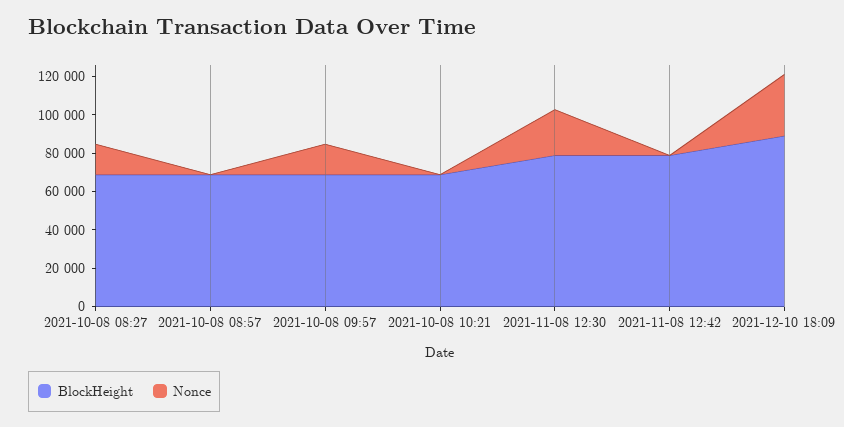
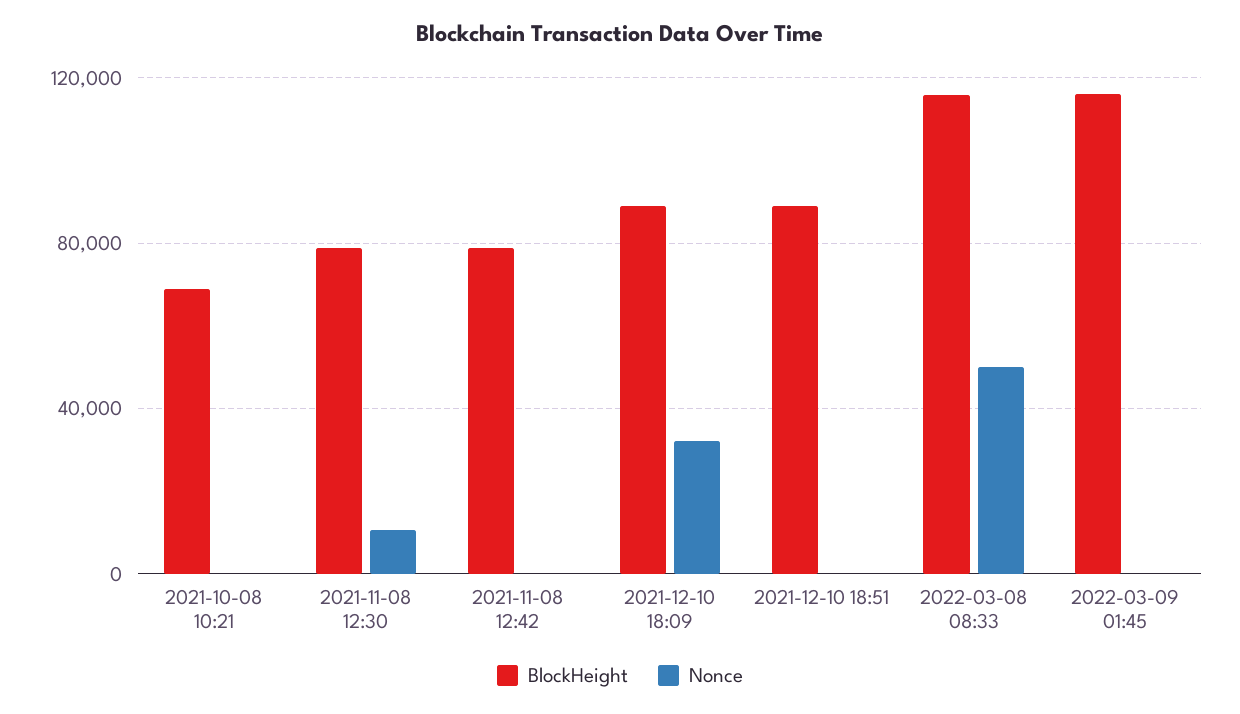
BlockHeight, 2021-10-08 08:27: 70000 -> none
Nonce, 2021-10-08 08:27: 15000 -> none
BlockHeight, 2021-10-08 08:57: 70000 -> none
Nonce, 2021-10-08 08:57: 0 -> none
BlockHeight, 2021-10-08 09:57: 70000 -> none
Nonce, 2021-10-08 09:57: 15000 -> none
Nonce, 2021-11-08 12:30: 25000 -> 10000
BlockHeight, 2021-12-10 18:51: none -> 90000
Nonce, 2021-12-10 18:51: none -> 0
BlockHeight, 2022-03-08 08:33: none -> 115000
Nonce, 2022-03-08 08:33: none -> 50000
BlockHeight, 2022-03-09 01:45: none -> 115000
Nonce, 2022-03-09 01:45: none -> 0

